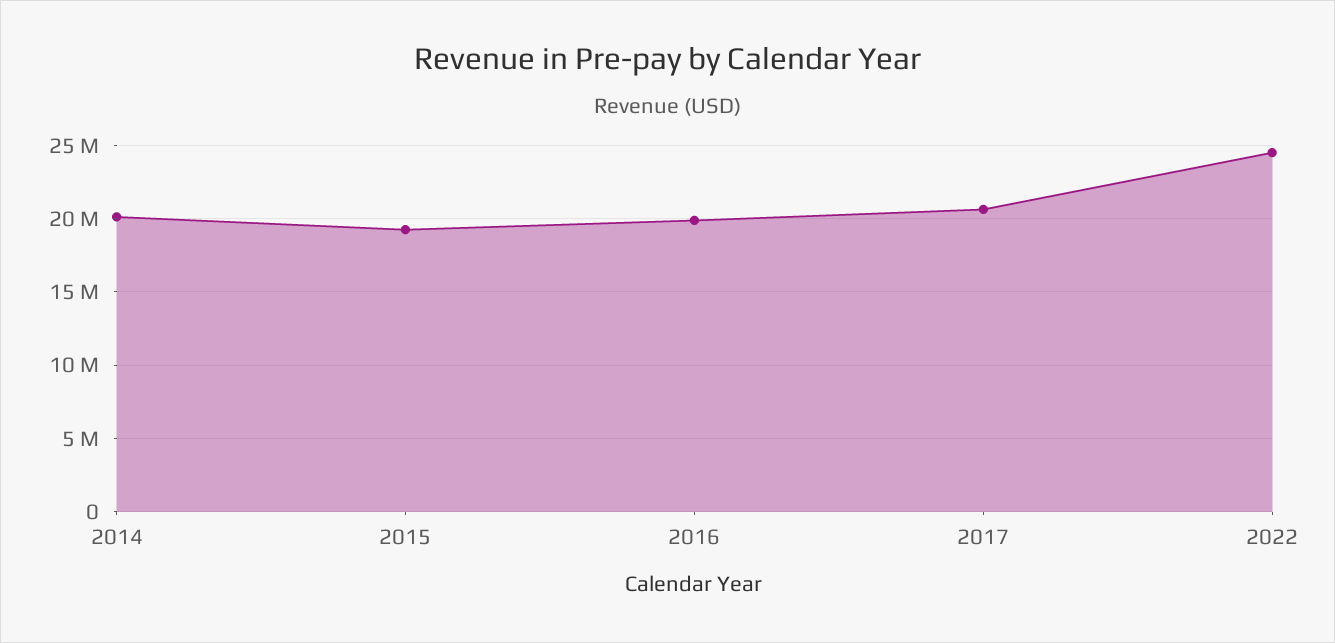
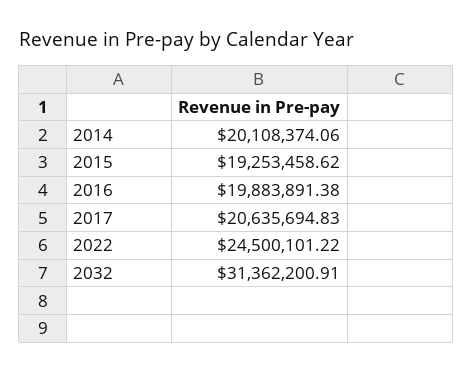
2032: none -> 31362200.91

